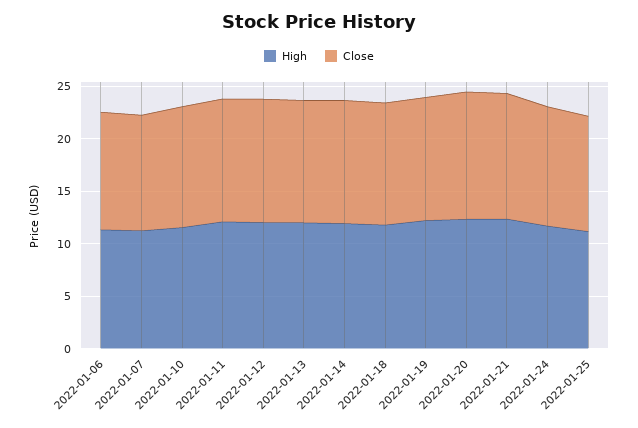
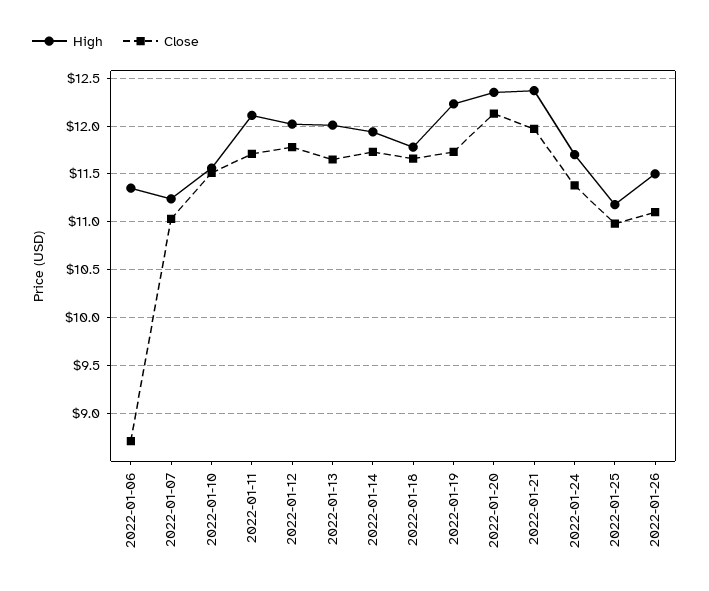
Close, 2022-01-06: 11 -> 8.7
High, 2022-01-26: none -> 11.5
Close, 2022-01-26: none -> 11.1

